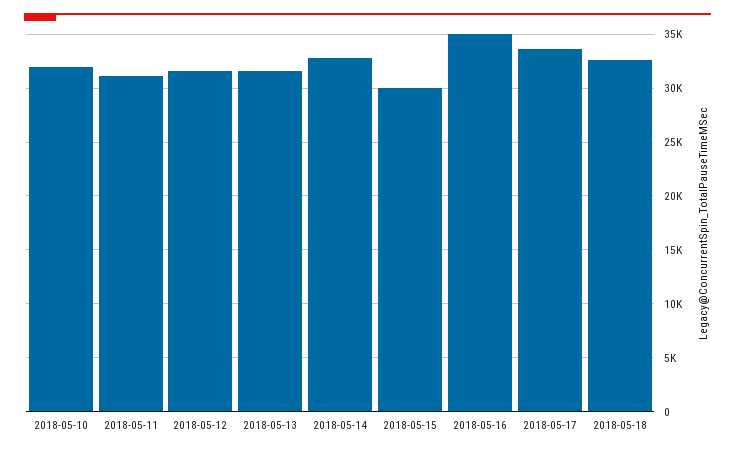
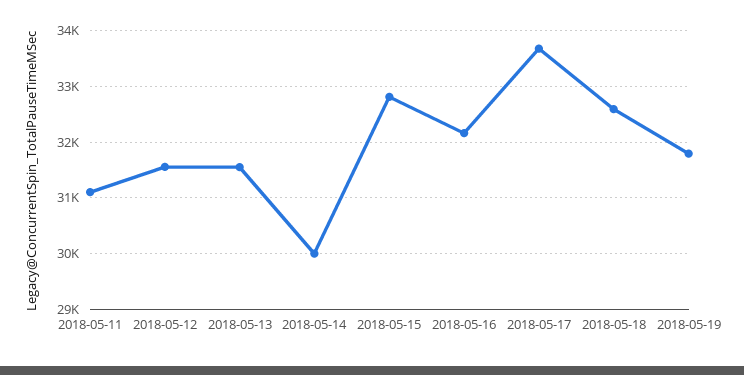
2018-05-10: 32000 -> none
2018-05-14: 33000 -> 30000
2018-05-15: 30000 -> 32800
2018-05-16: 35000 -> 32200
2018-05-19: none -> 31800

